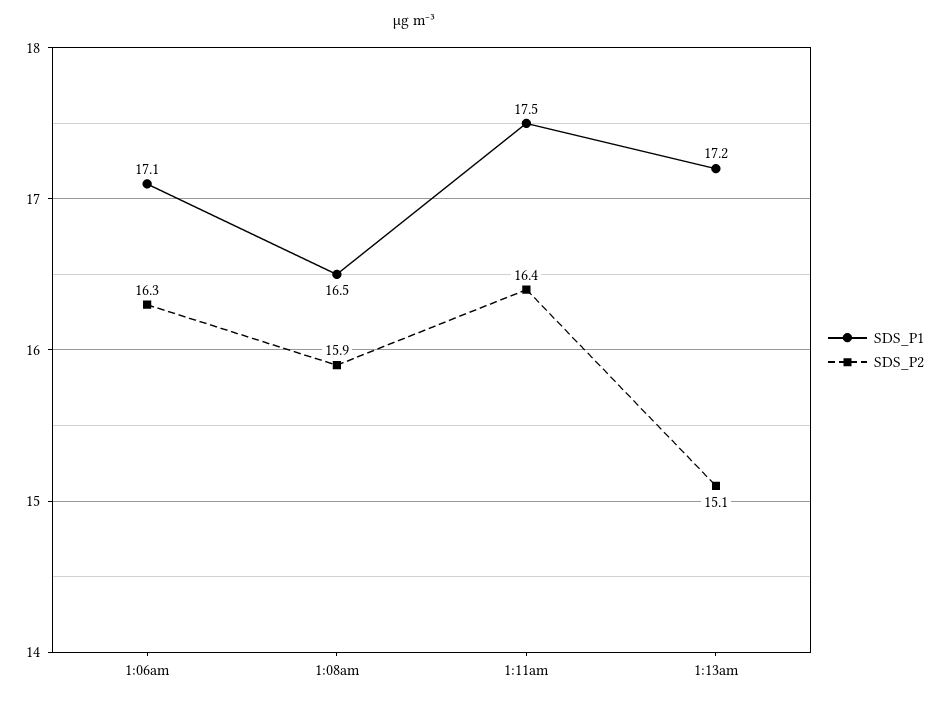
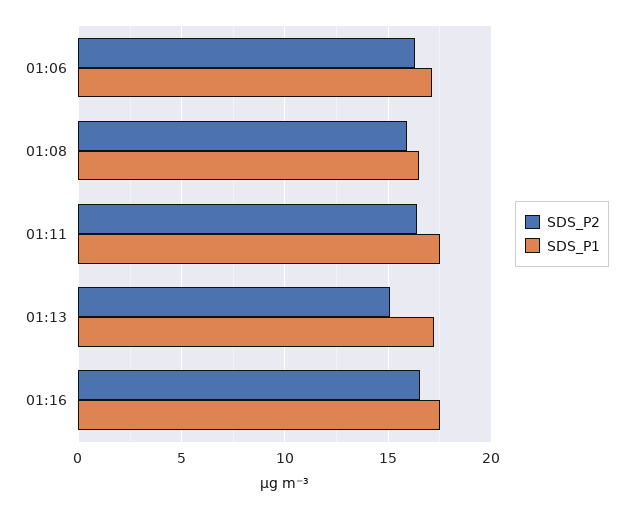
SDS_P2, 01:16: none -> 16.5
SDS_P1, 01:16: none -> 17.5

